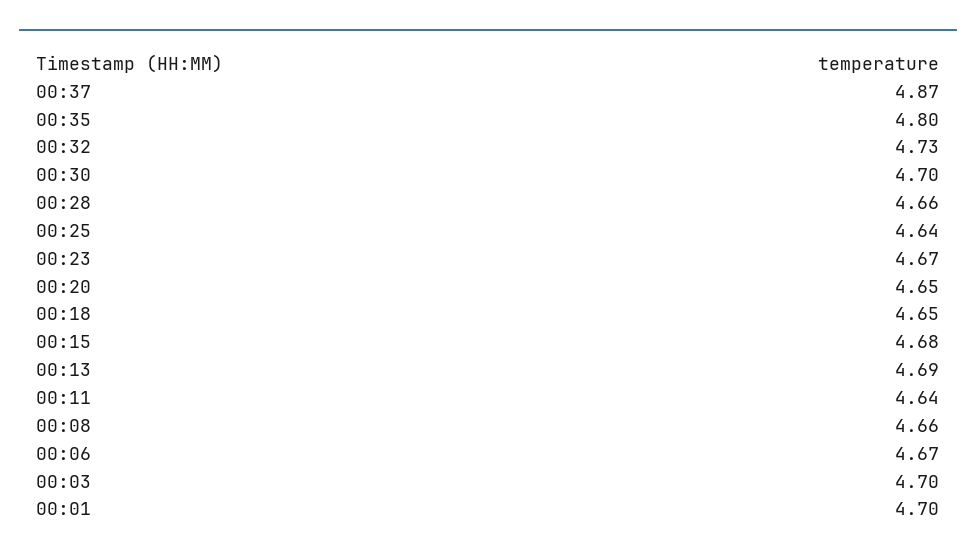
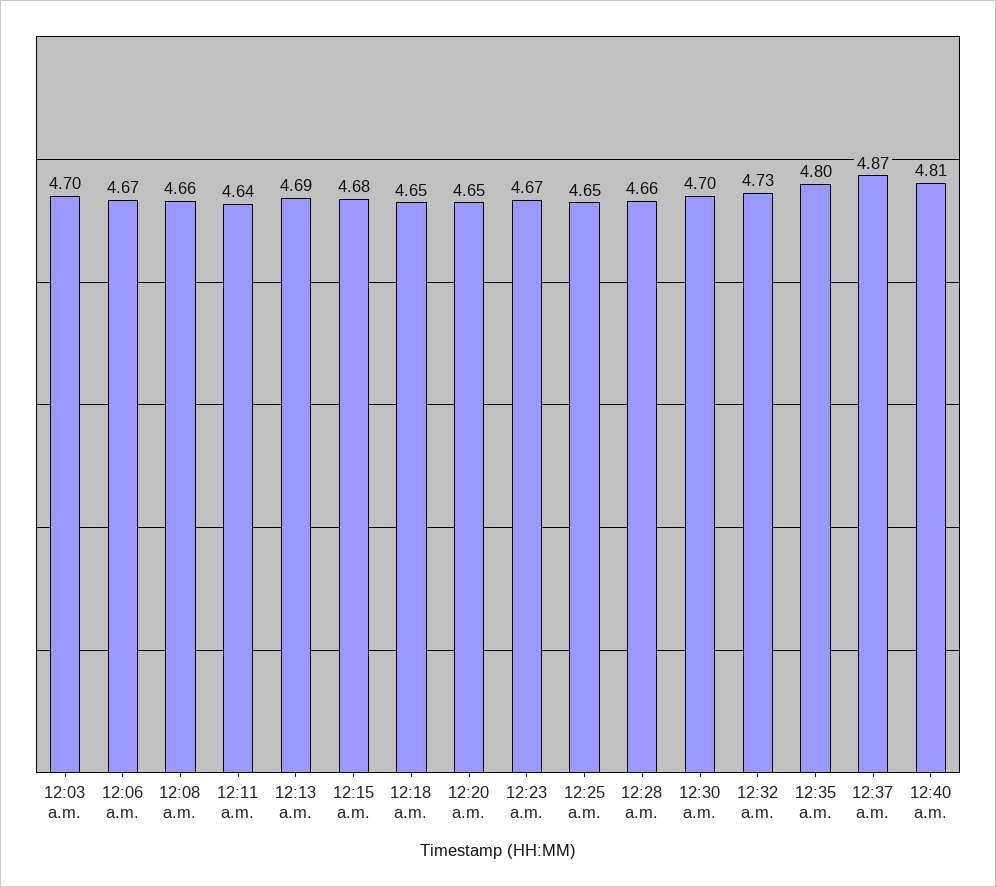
00:25: 4.64 -> 4.65
00:01: 4.7 -> none
12:40 a.m.: none -> 4.81

